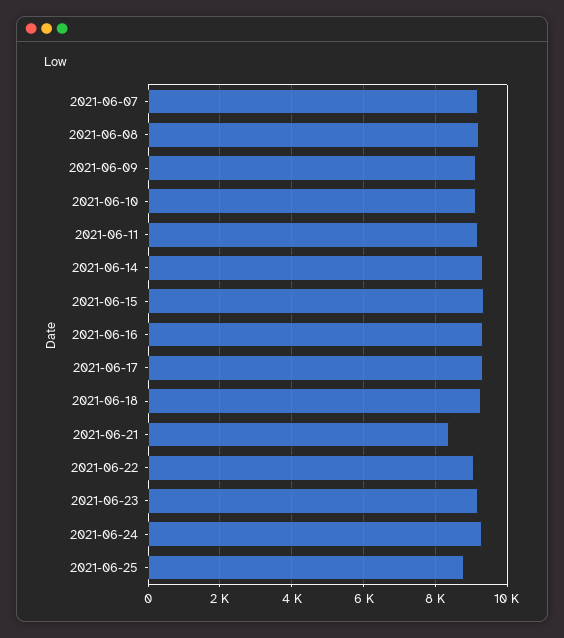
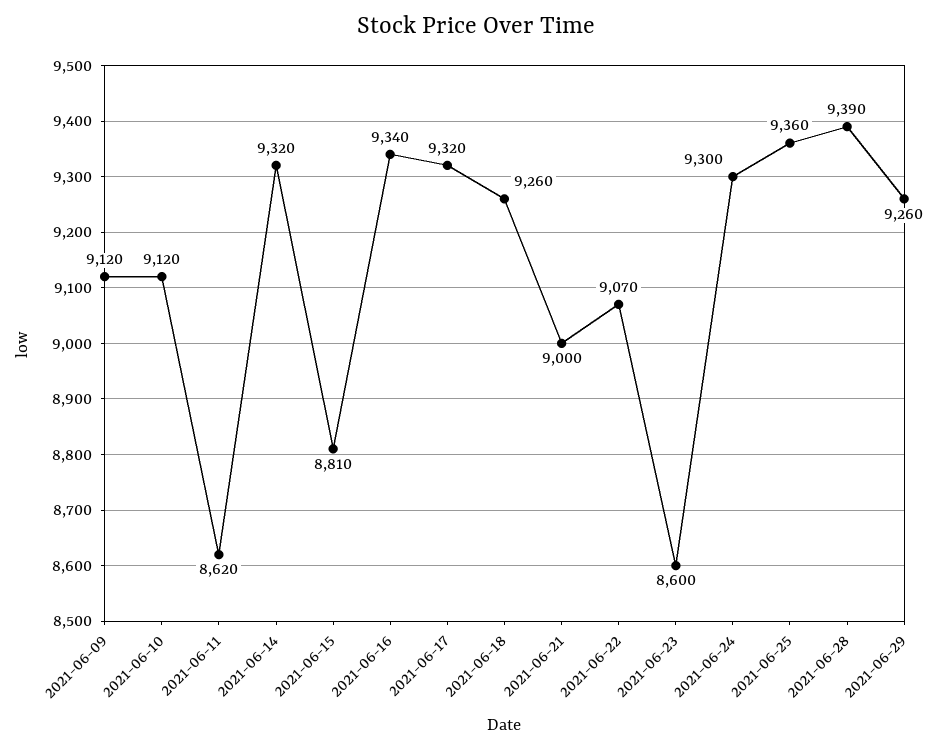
2021-06-07: 9200 -> none
2021-06-08: 9200 -> none
2021-06-11: 9200 -> 8620
2021-06-15: 9400 -> 8810
2021-06-21: 8400 -> 9000
2021-06-23: 9200 -> 8600
2021-06-25: 8800 -> 9360
2021-06-28: none -> 9390
2021-06-29: none -> 9260

